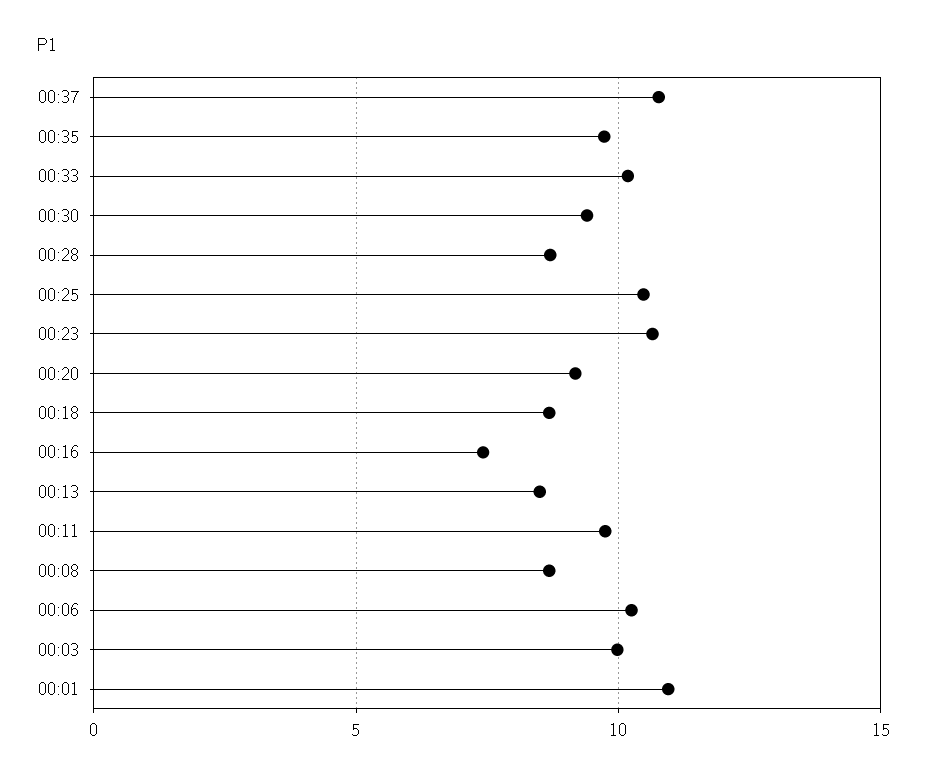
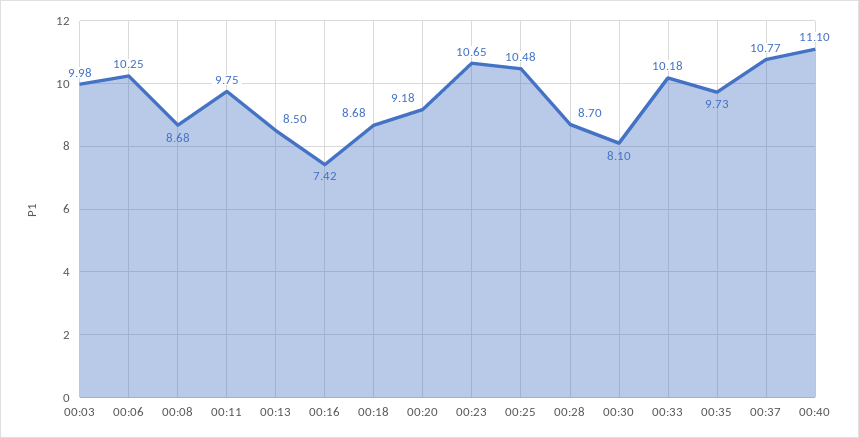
00:30: 9.5 -> 8.1
00:01: 11 -> none
00:40: none -> 11.1

